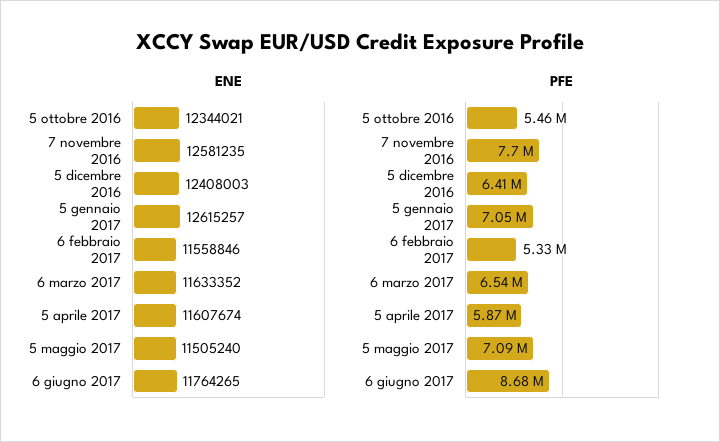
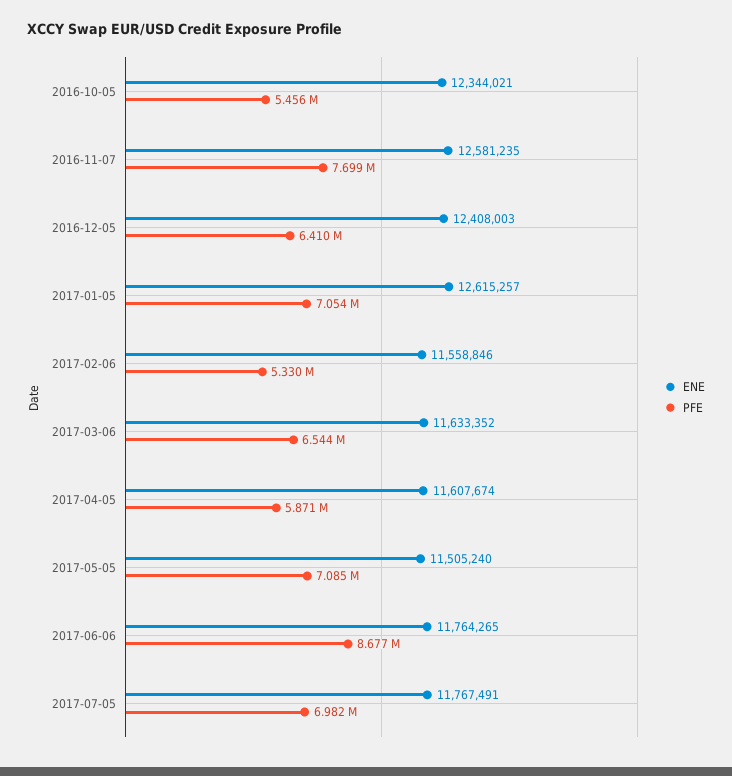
ENE, 2017-07-05: none -> 11767491
PFE, 2017-07-05: none -> 6982000

